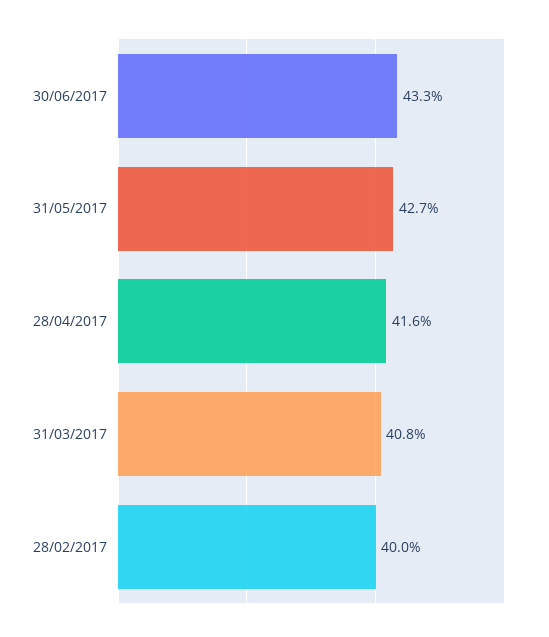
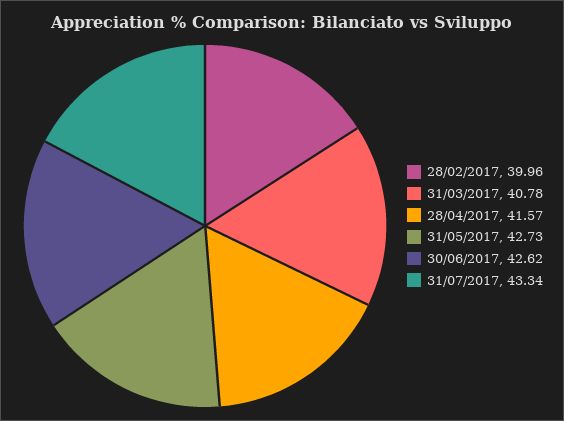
30/06/2017: 43.3 -> 42.62
31/07/2017: none -> 43.34

